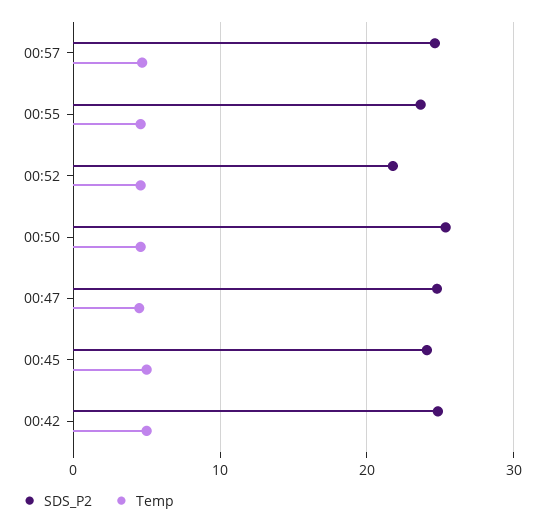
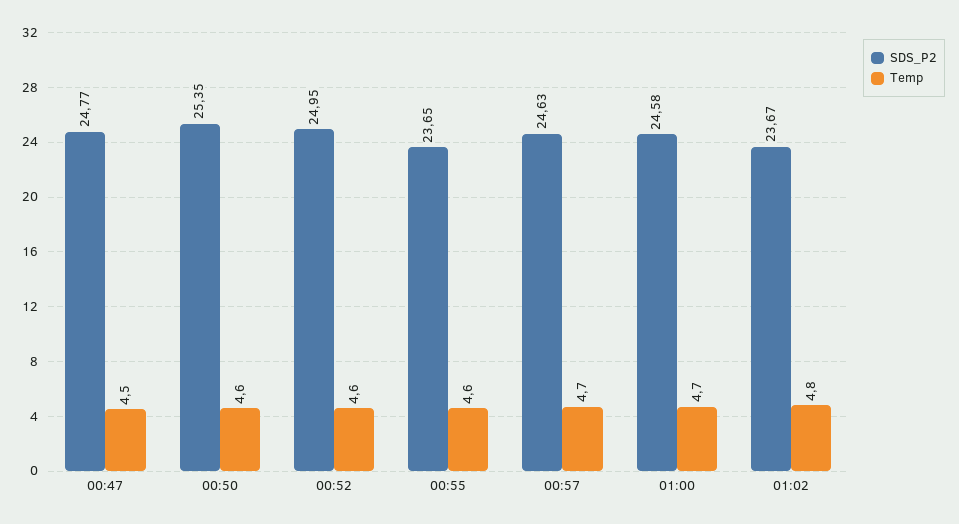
SDS_P2, 00:52: 22 -> 24.95
SDS_P2, 00:45: 24 -> none
Temp, 00:45: 5 -> none
SDS_P2, 00:42: 25 -> none
Temp, 00:42: 5 -> none
SDS_P2, 01:00: none -> 24.58
Temp, 01:00: none -> 4.7
SDS_P2, 01:02: none -> 23.67
Temp, 01:02: none -> 4.8

